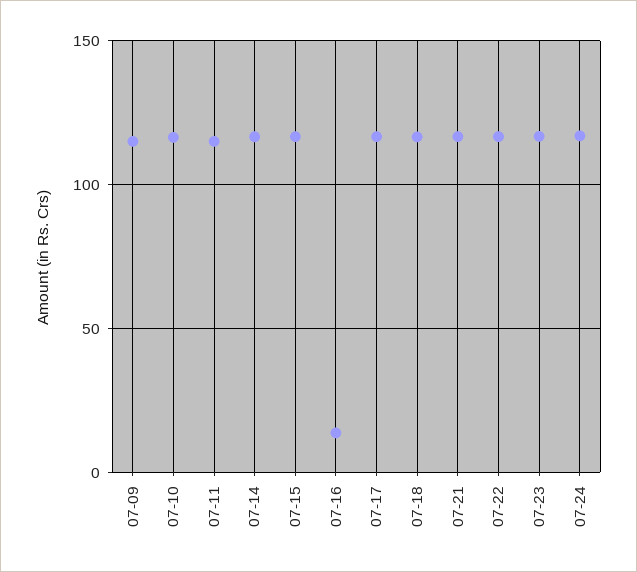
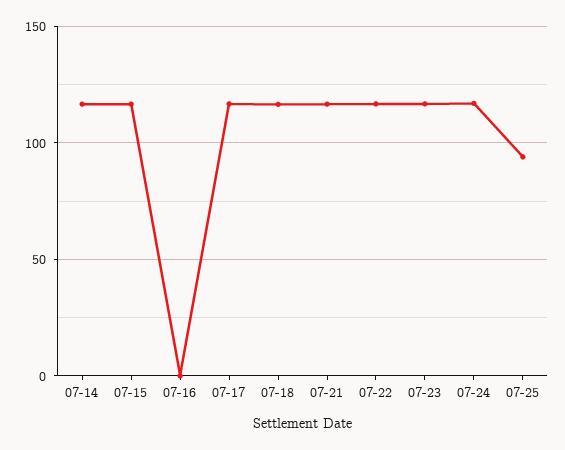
07-09: 115 -> none
07-10: 115 -> none
07-11: 115 -> none
07-16: 15 -> 0
07-25: none -> 95

